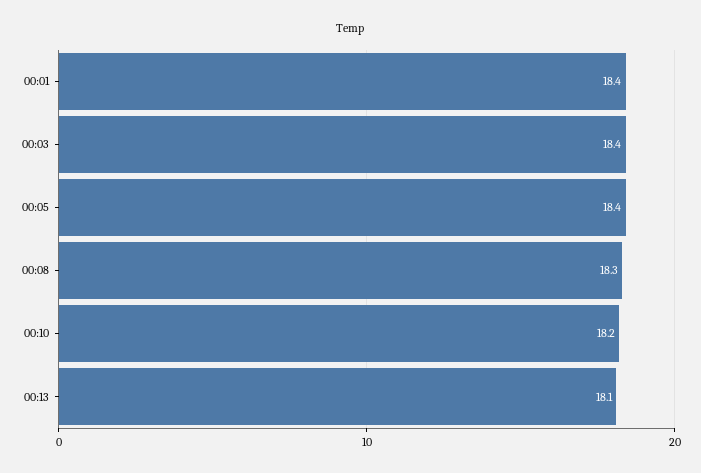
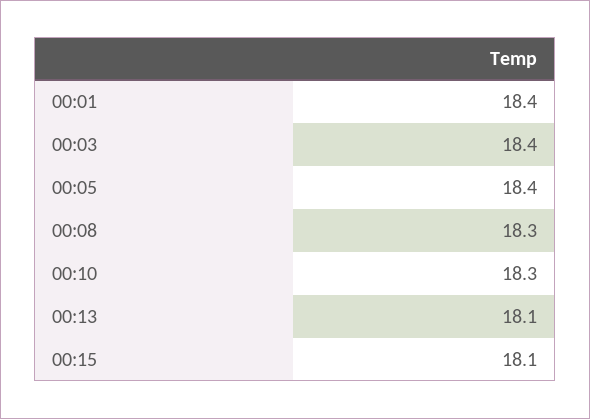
00:10: 18.2 -> 18.3
00:15: none -> 18.1

